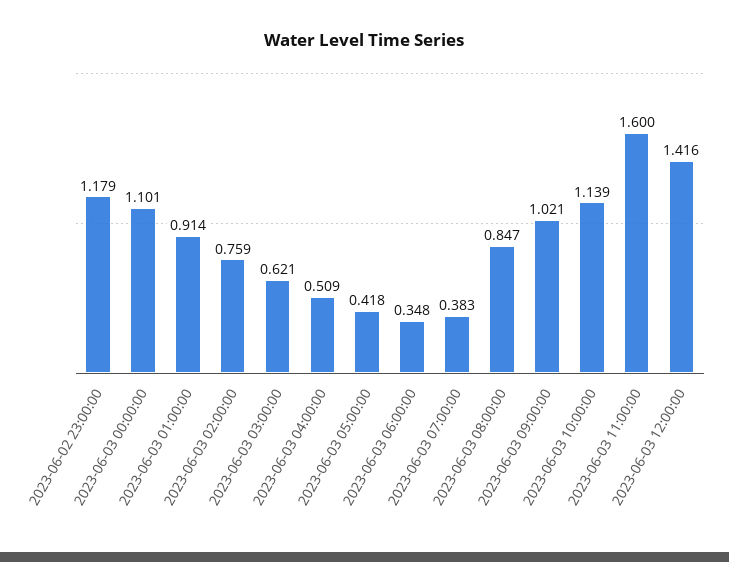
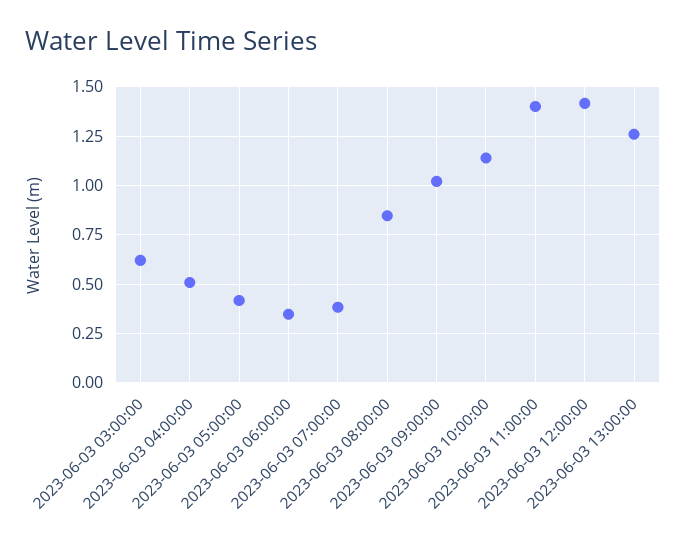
2023-06-02 23:00:00: 1.179 -> none
2023-06-03 00:00:00: 1.101 -> none
2023-06-03 01:00:00: 0.914 -> none
2023-06-03 02:00:00: 0.759 -> none
2023-06-03 11:00:00: 1.6 -> 1.4
2023-06-03 13:00:00: none -> 1.25

